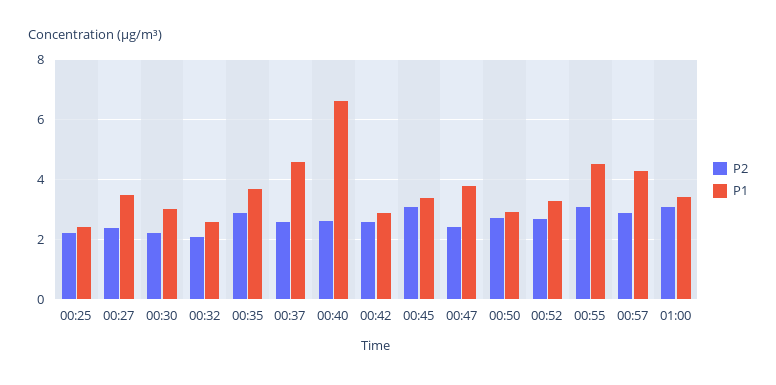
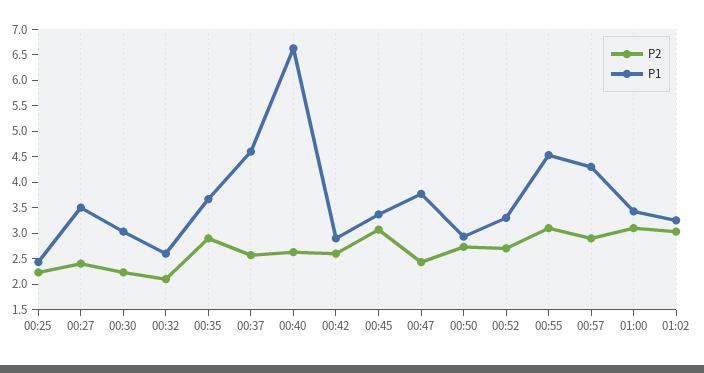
P2, 01:02: none -> 3
P1, 01:02: none -> 3.25

